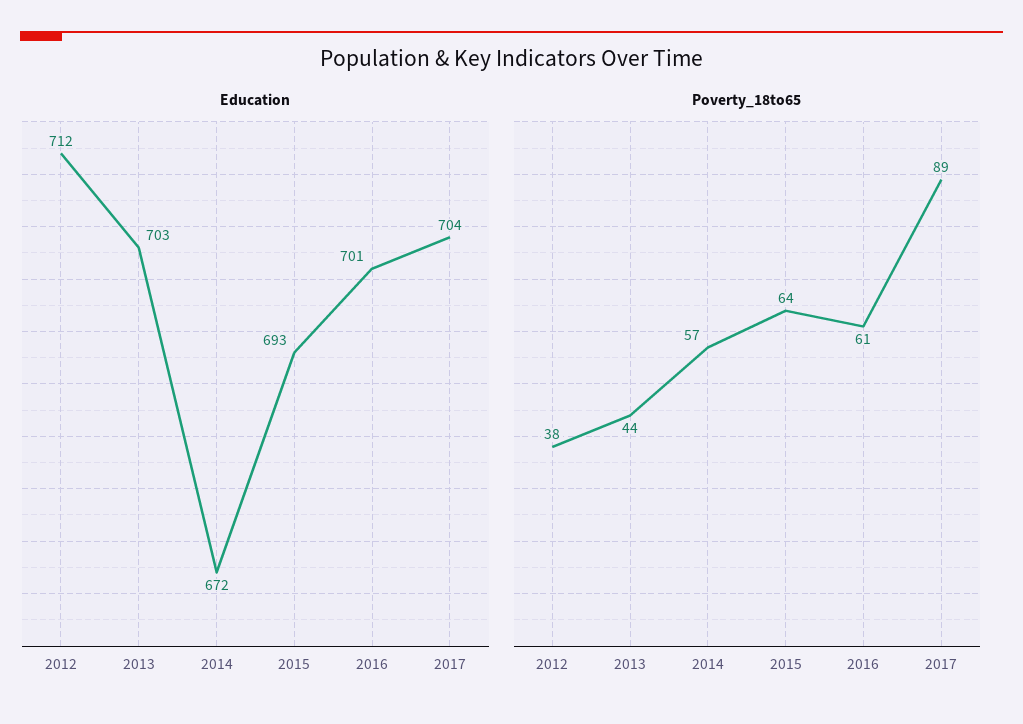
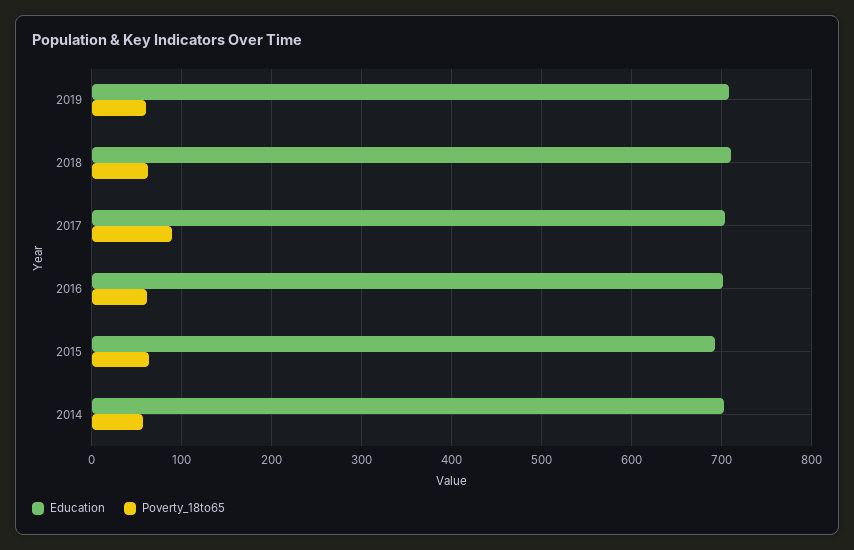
Education, 2012: 712 -> none
Education, 2013: 703 -> none
Education, 2014: 672 -> 700
Poverty_18to65, 2012: 38 -> none
Poverty_18to65, 2013: 44 -> none
Education, 2019: none -> 710
Poverty_18to65, 2019: none -> 60
Education, 2018: none -> 710
Poverty_18to65, 2018: none -> 60

